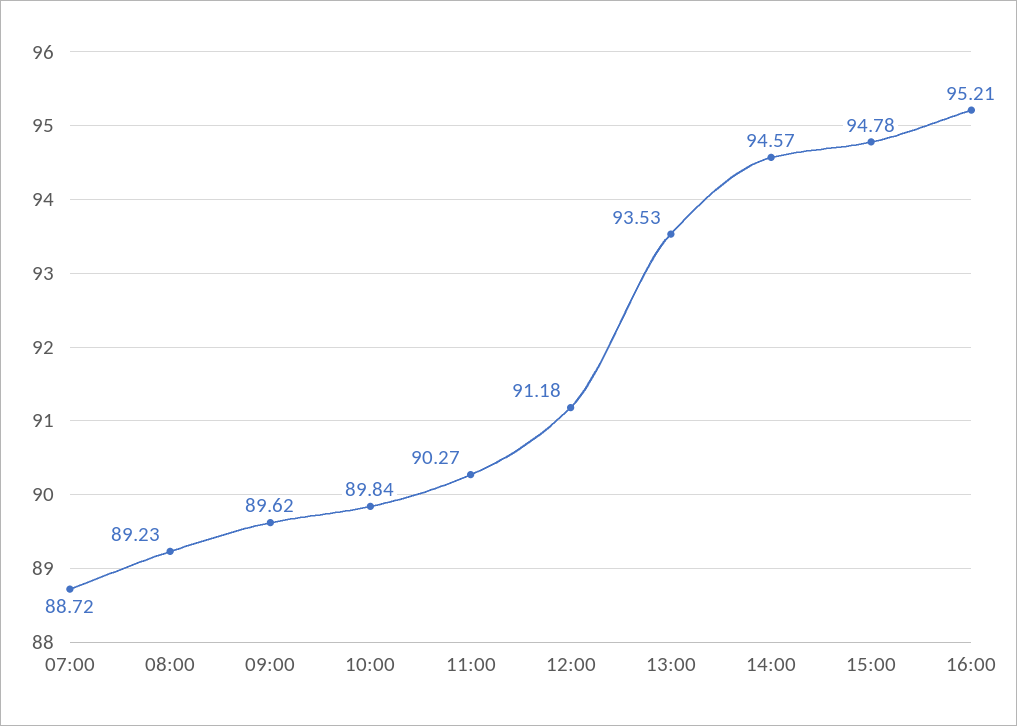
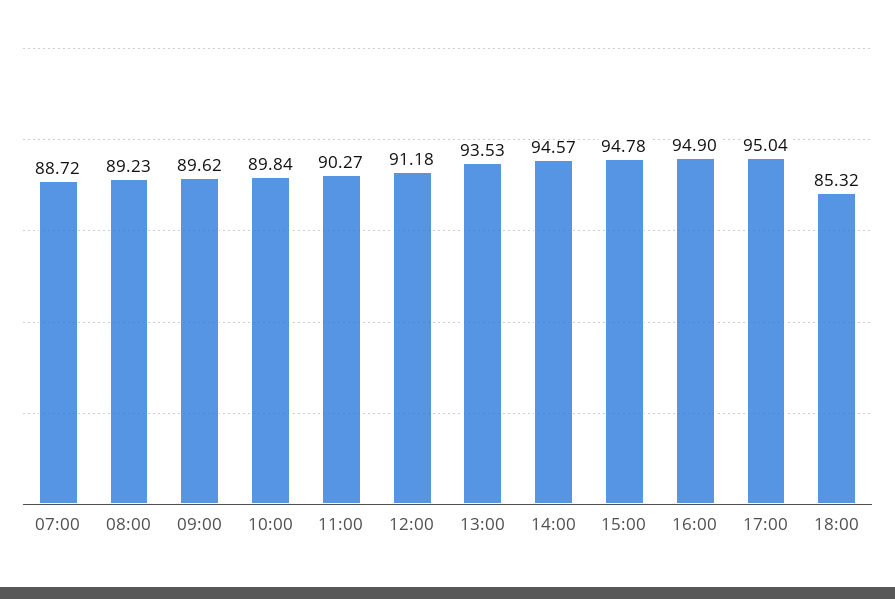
16:00: 95.21 -> 94.9
17:00: none -> 95.04
18:00: none -> 85.32

